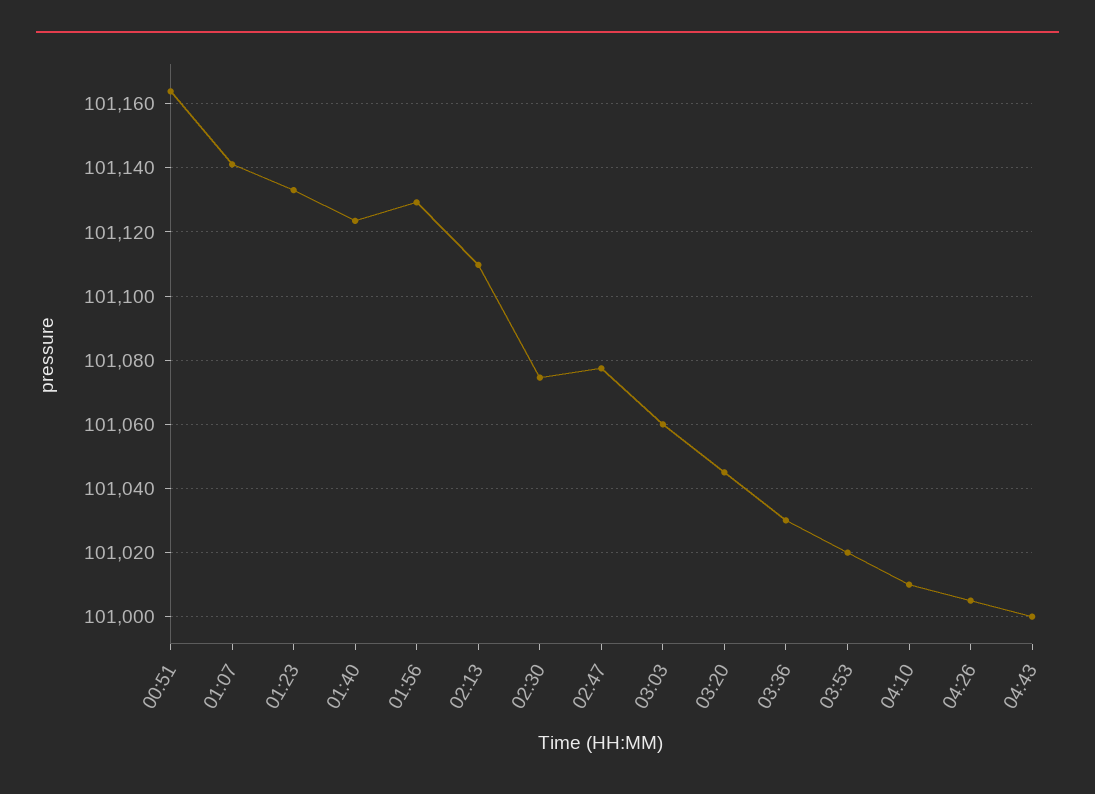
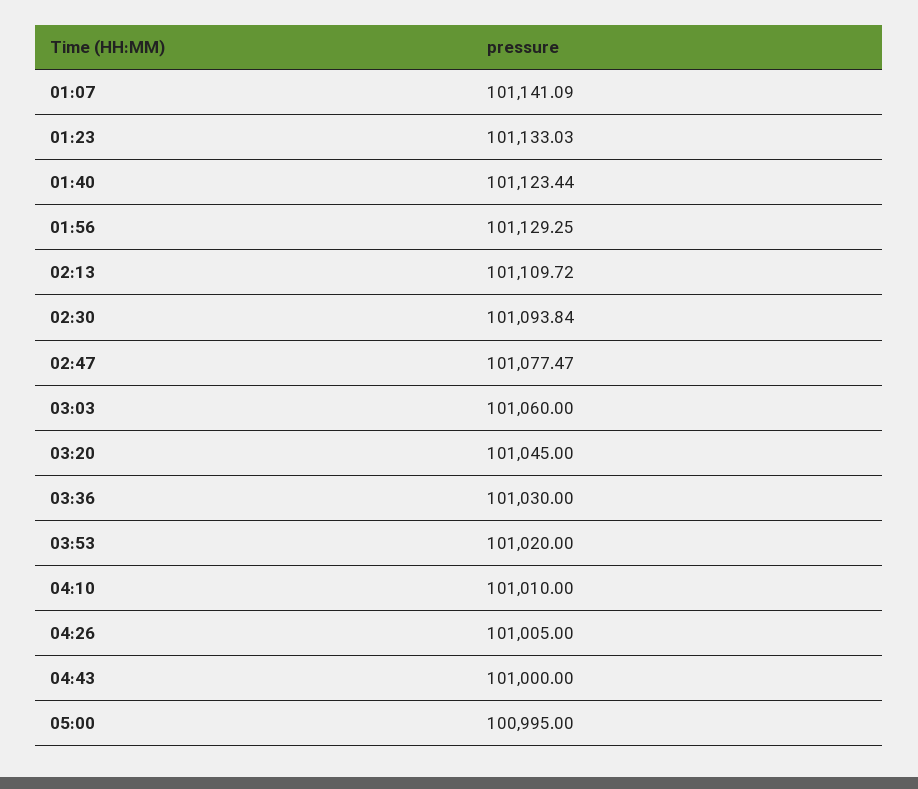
00:51: 101164 -> none
02:30: 101074 -> 101093.84
05:00: none -> 100995

